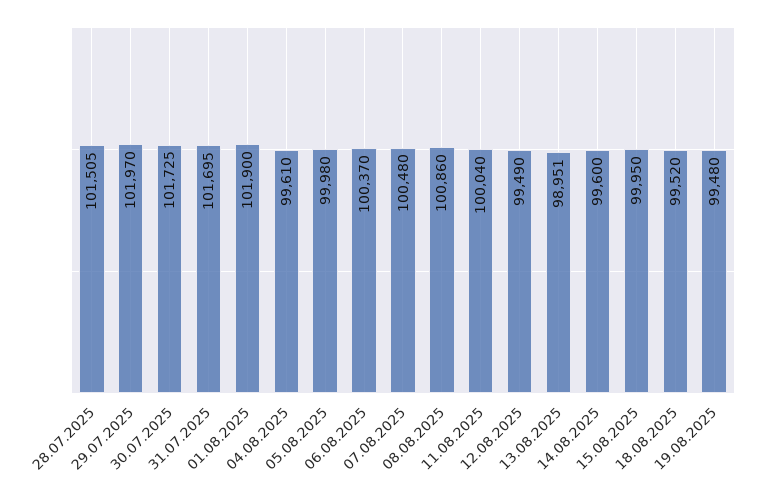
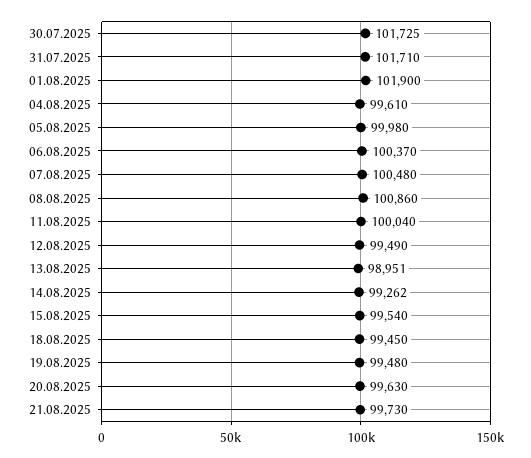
28.07.2025: 101505 -> none
29.07.2025: 101970 -> none
31.07.2025: 101695 -> 101710
14.08.2025: 99600 -> 99262
15.08.2025: 99950 -> 99540
18.08.2025: 99520 -> 99450
20.08.2025: none -> 99630
21.08.2025: none -> 99730

